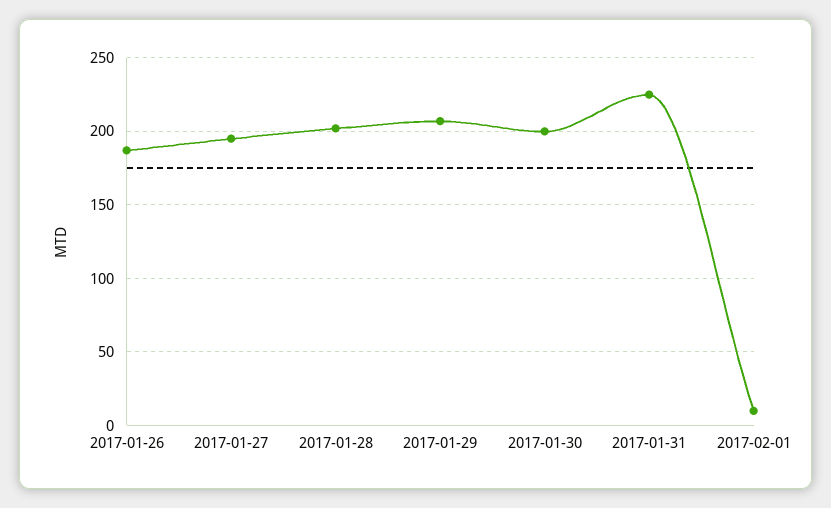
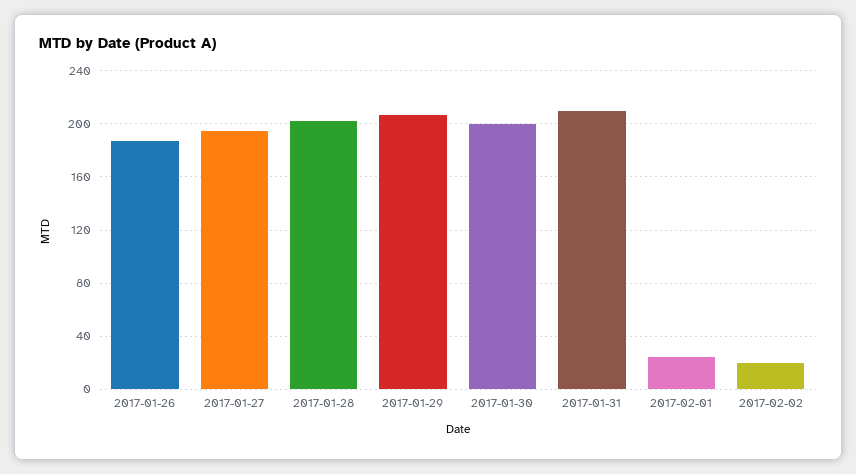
2017-01-31: 225 -> 210
2017-02-01: 10 -> 25
2017-02-02: none -> 20

